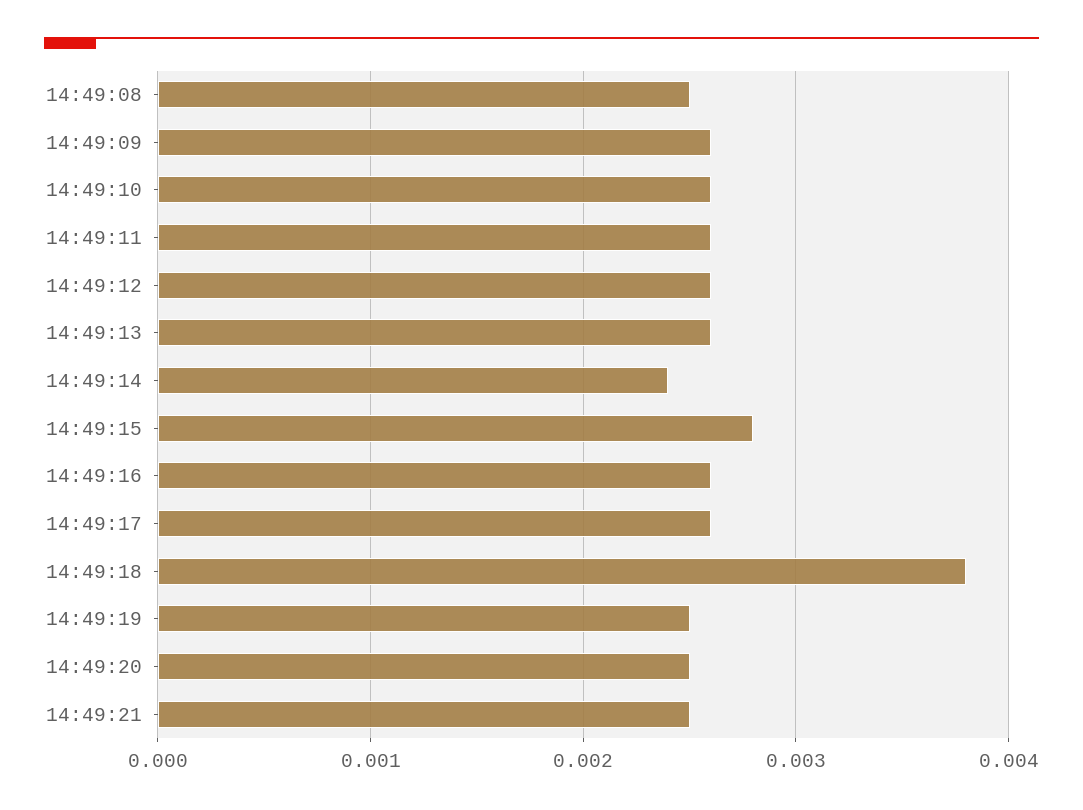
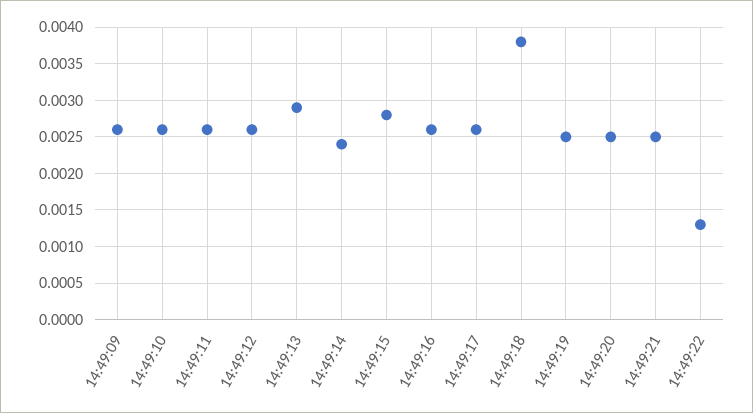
14:49:08: 0.0025 -> none
14:49:13: 0.0026 -> 0.0029
14:49:22: none -> 0.0013

